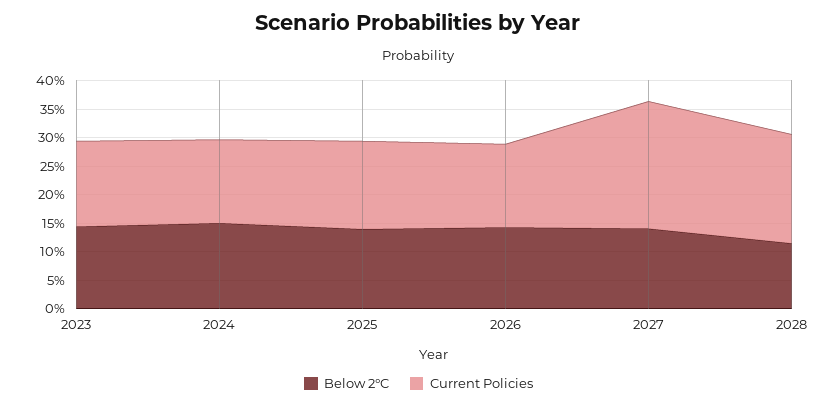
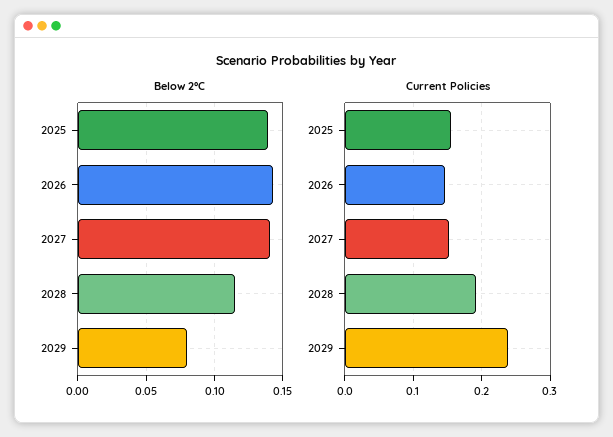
Below 2°C, 2023: 0.15 -> none
Current Policies, 2023: 0.15 -> none
Below 2°C, 2024: 0.15 -> none
Current Policies, 2024: 0.15 -> none
Current Policies, 2027: 0.225 -> 0.15
Below 2°C, 2029: none -> 0.08
Current Policies, 2029: none -> 0.24

